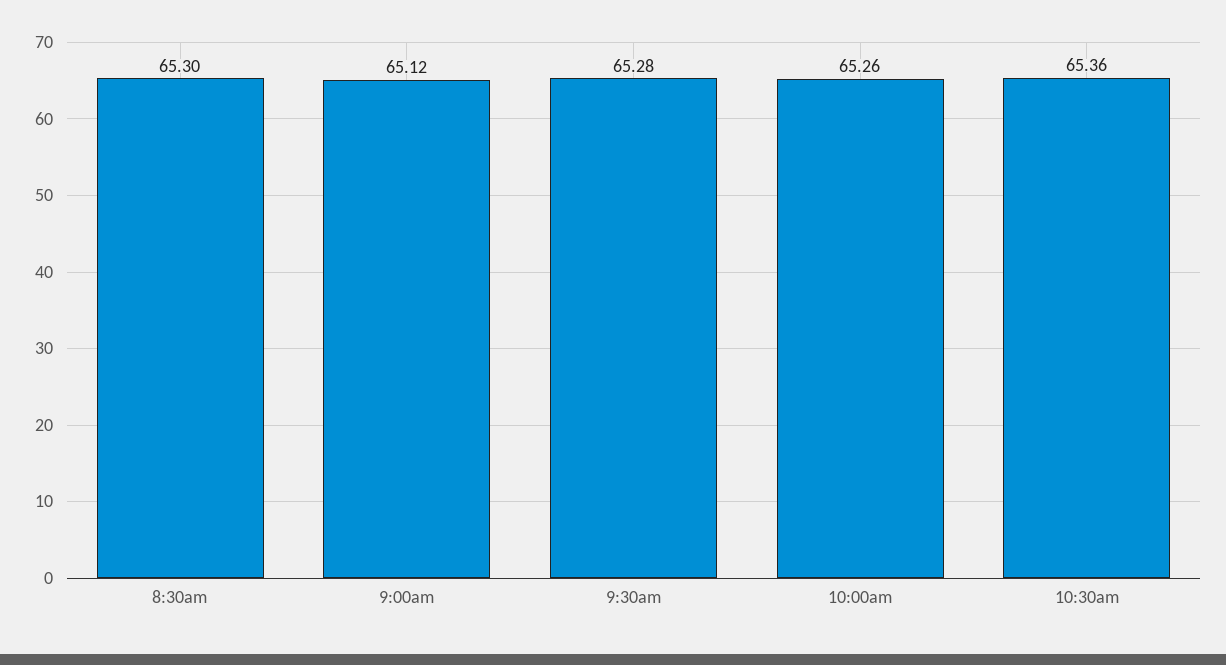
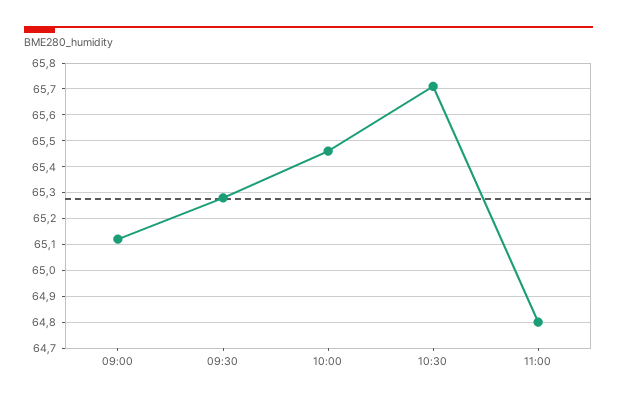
8:30am: 65.3 -> none
10:00am: 65.26 -> 65.45
10:30am: 65.36 -> 65.7
11:00: none -> 64.8

